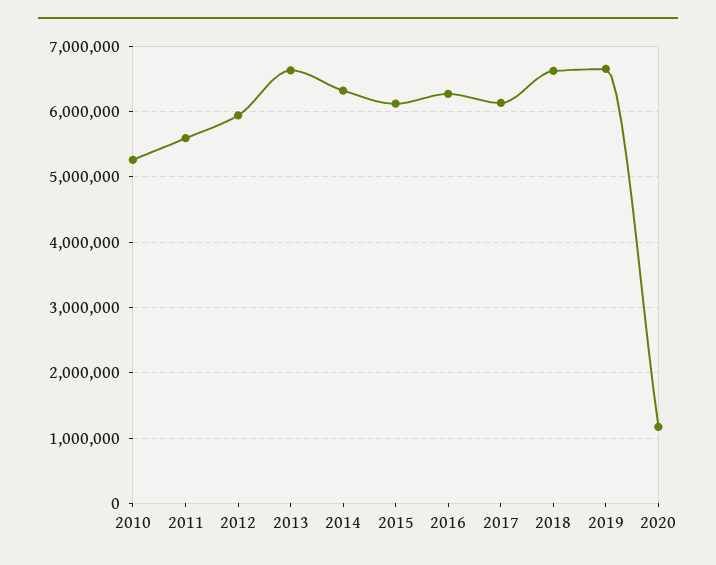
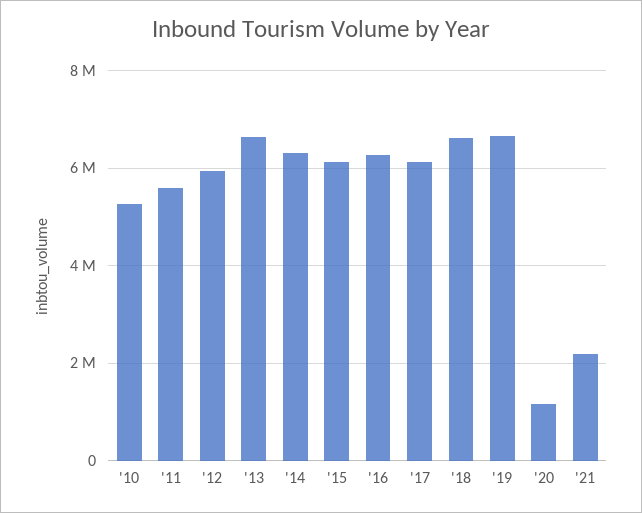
'21: none -> 2200000

